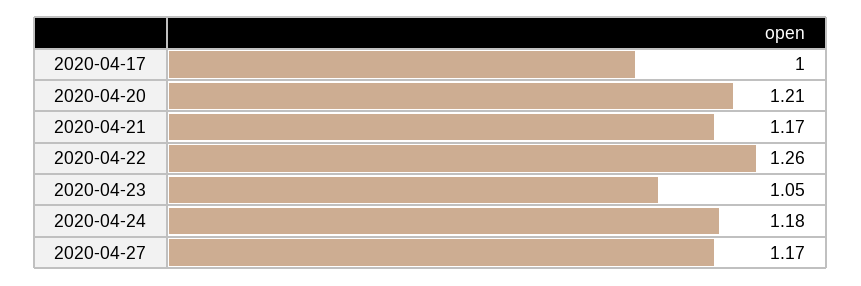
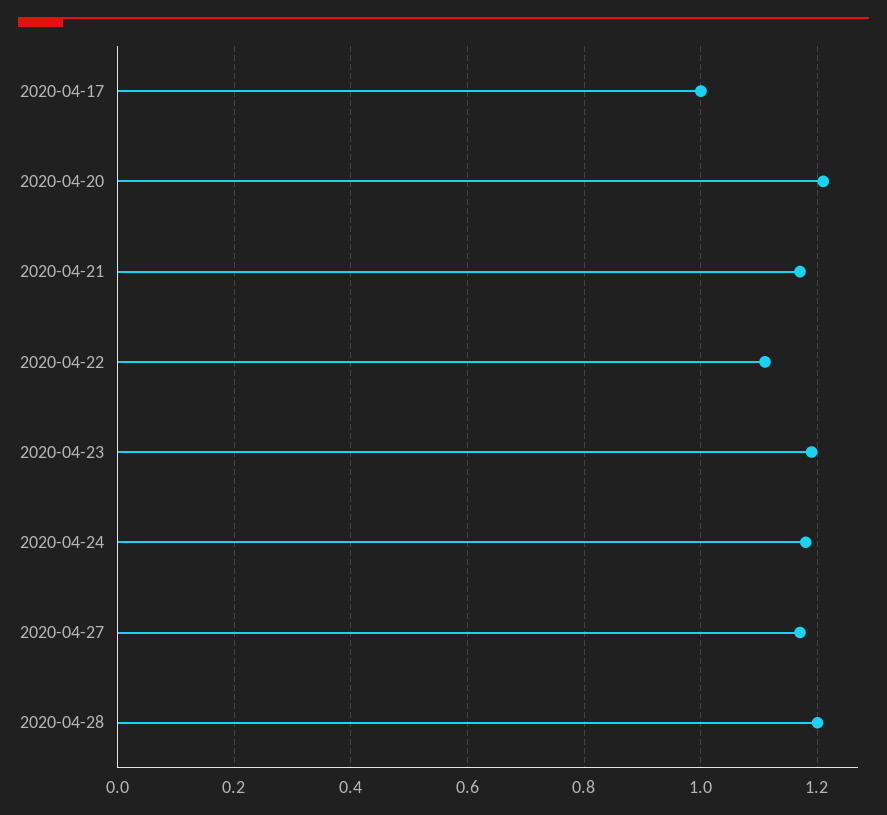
2020-04-22: 1.26 -> 1.1
2020-04-23: 1.05 -> 1.2
2020-04-28: none -> 1.2

